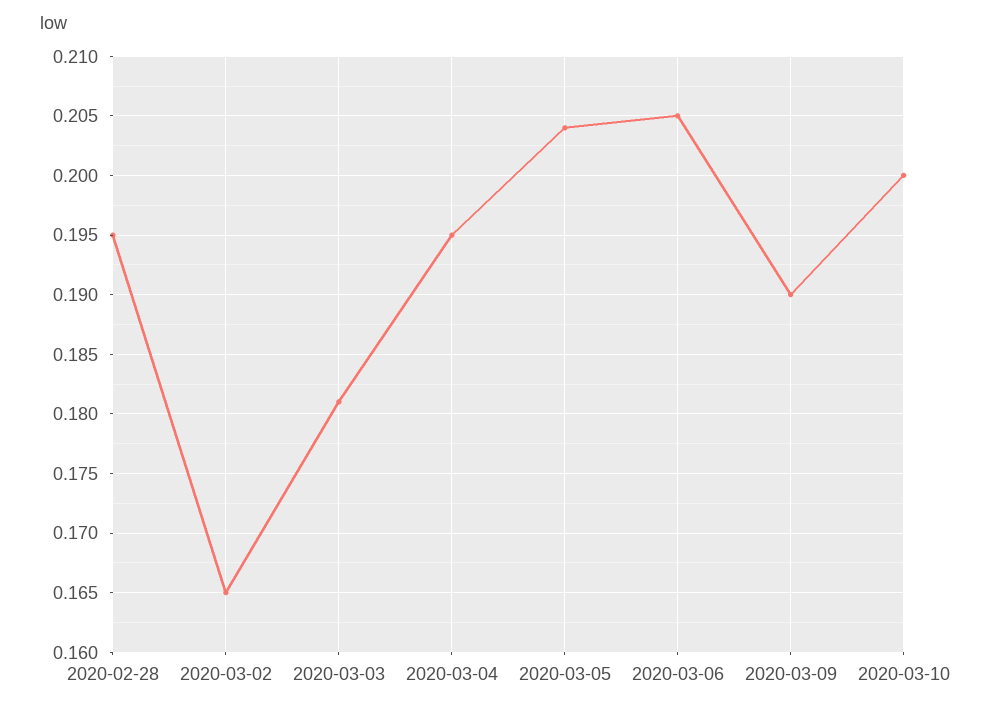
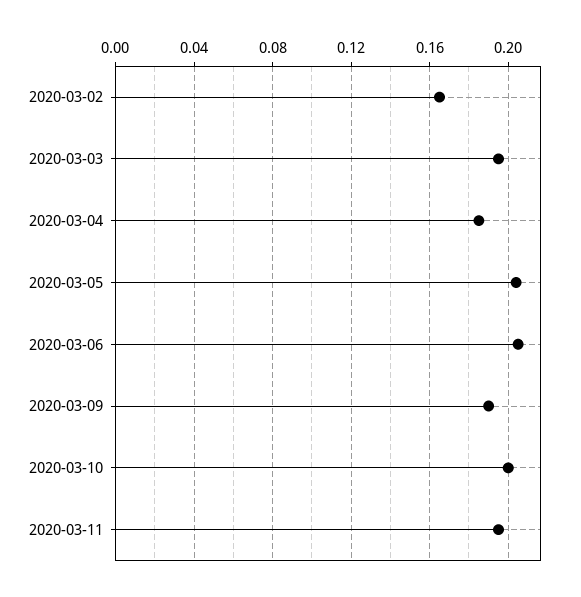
2020-02-28: 0.195 -> none
2020-03-03: 0.181 -> 0.195
2020-03-04: 0.195 -> 0.185
2020-03-11: none -> 0.195

